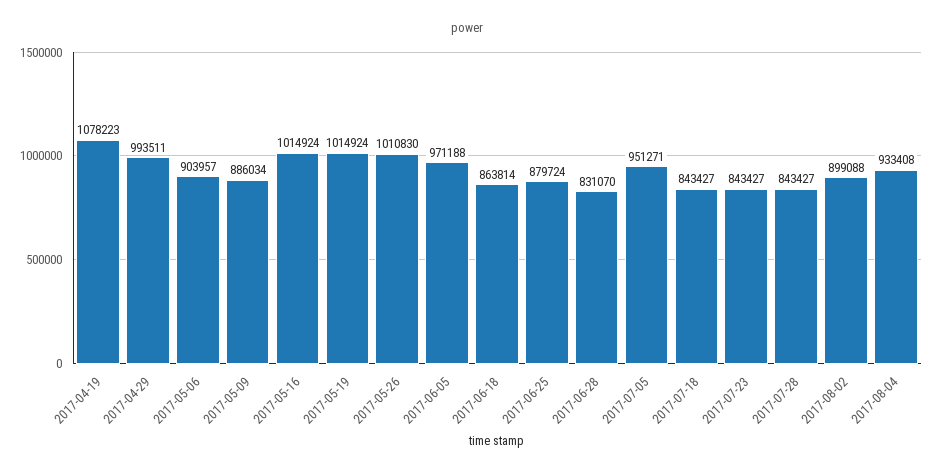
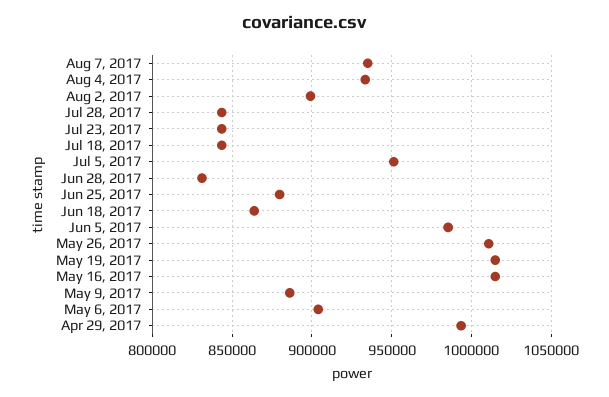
2017-04-19: 1078223 -> none
2017-06-05: 971188 -> 985000
Aug 7, 2017: none -> 935000

